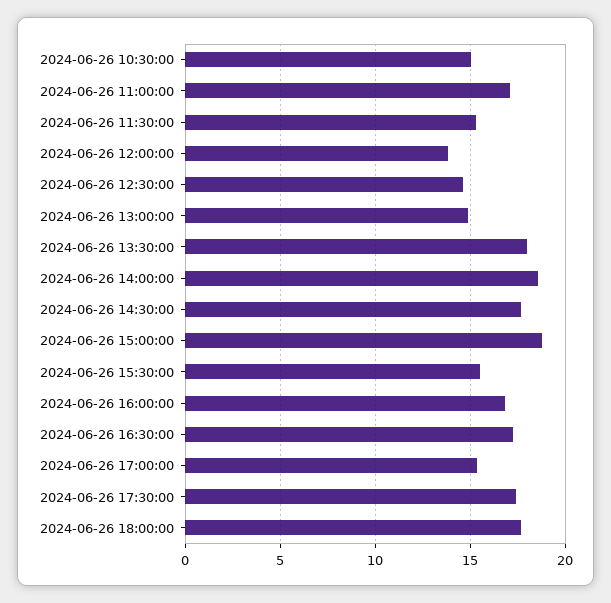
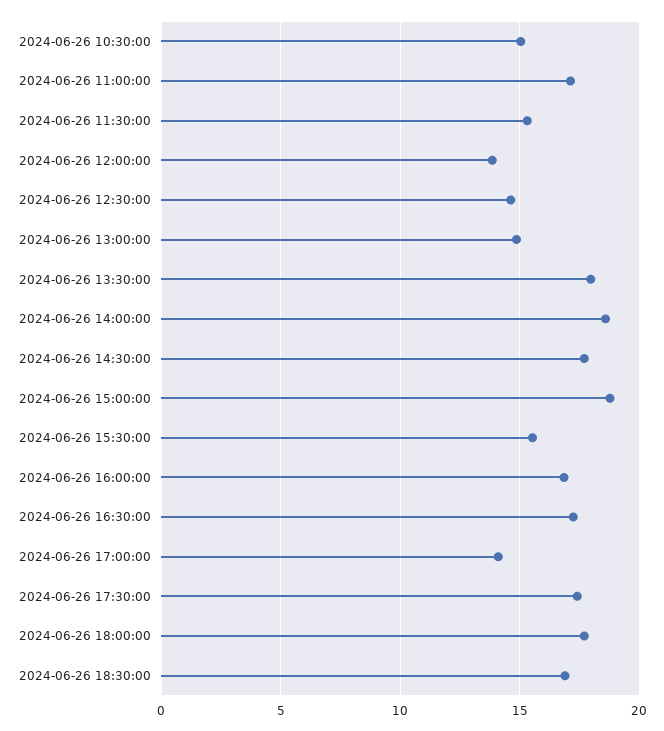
2024-06-26 17:00:00: 15.5 -> 14
2024-06-26 18:30:00: none -> 17

